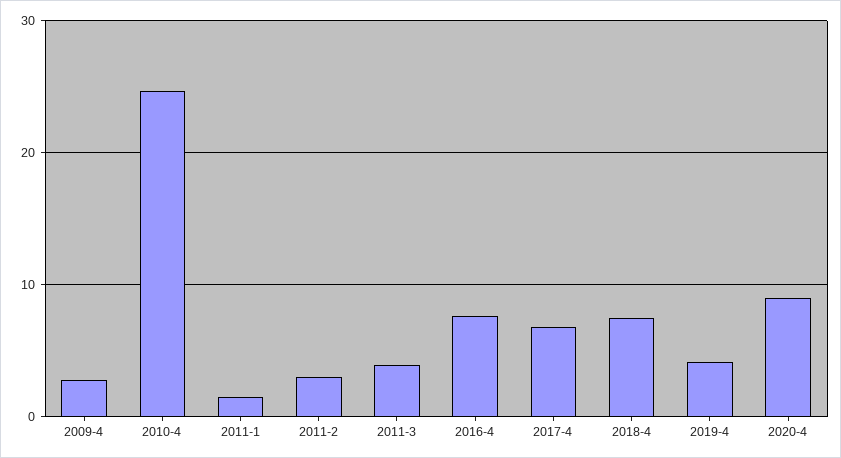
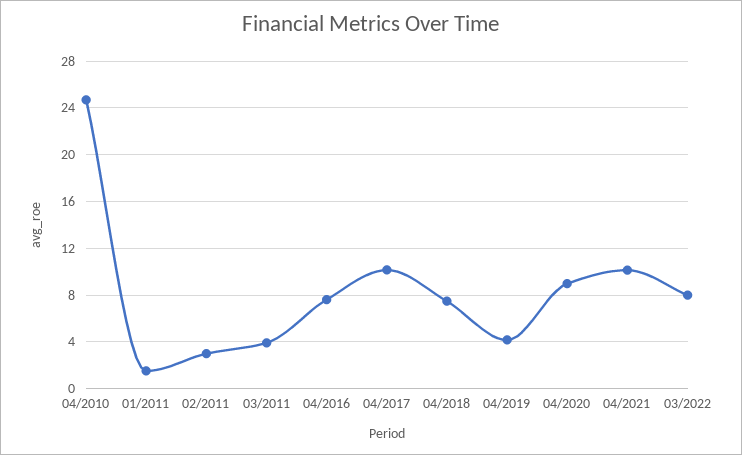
2009-4: 3 -> none
2017-4: 7 -> 10
04/2021: none -> 10
03/2022: none -> 8

